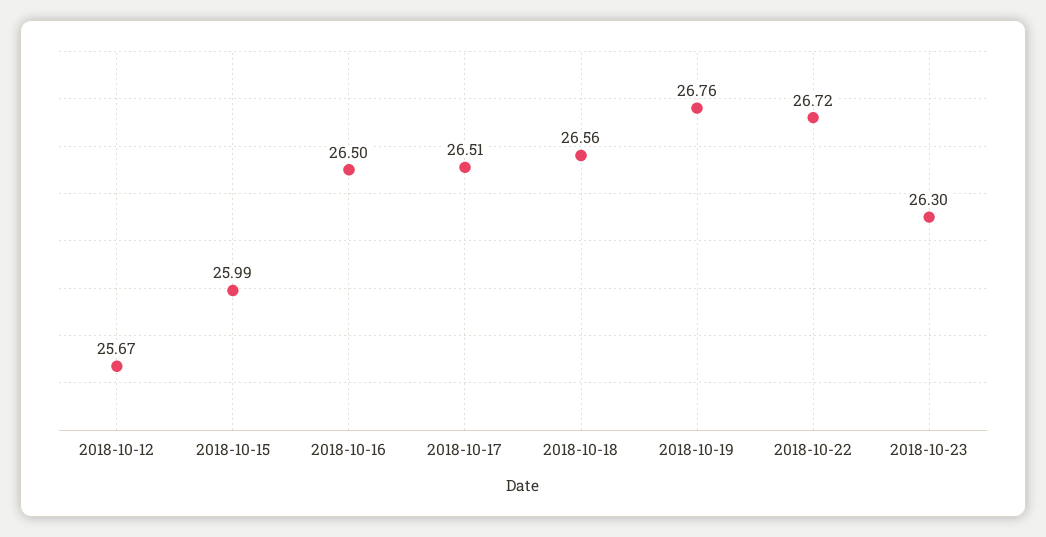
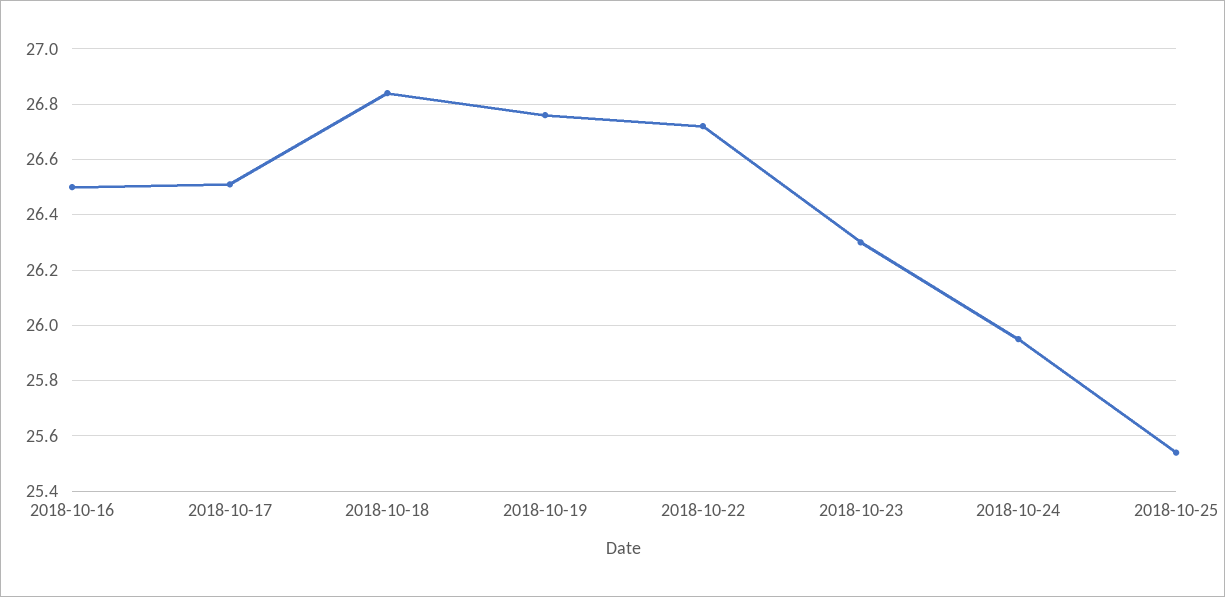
2018-10-12: 25.67 -> none
2018-10-15: 25.99 -> none
2018-10-18: 26.56 -> 26.85
2018-10-24: none -> 25.95
2018-10-25: none -> 25.55

